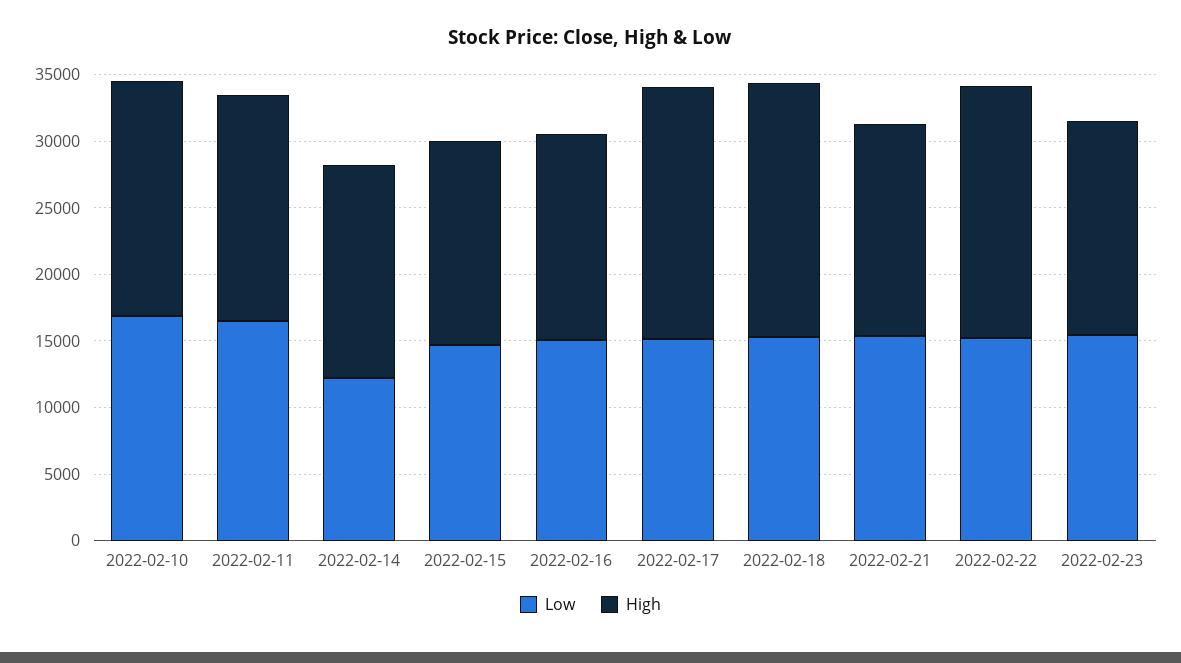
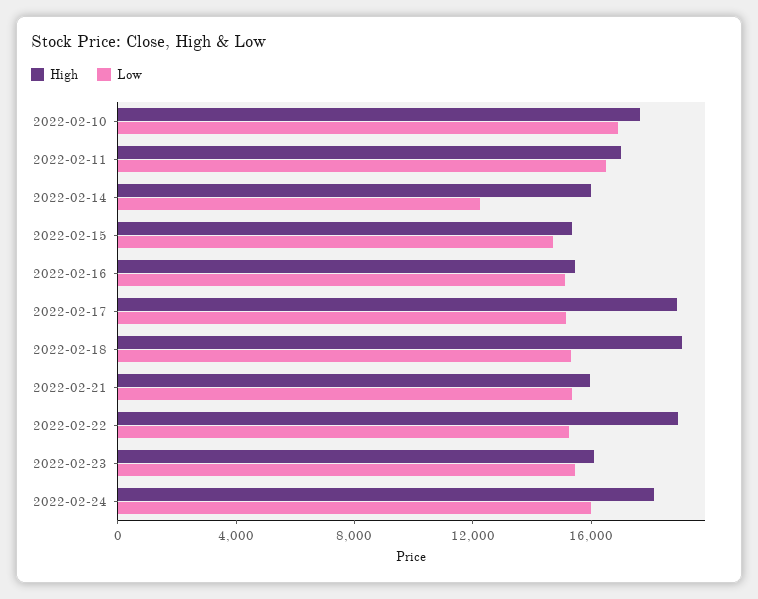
High, 2022-02-24: none -> 18000
Low, 2022-02-24: none -> 16000

